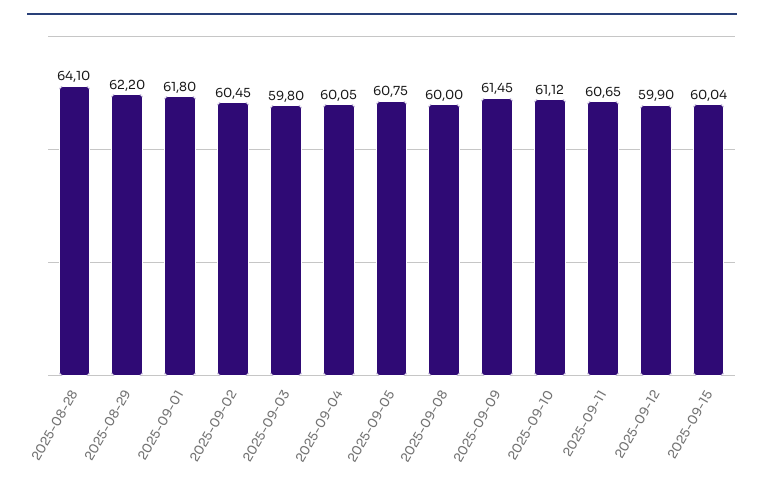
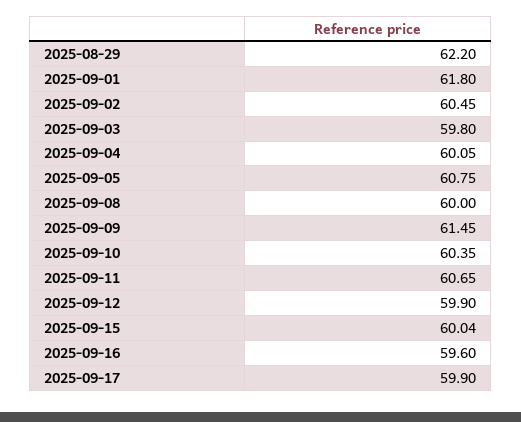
2025-08-28: 64.1 -> none
2025-09-10: 61.12 -> 60.35
2025-09-16: none -> 59.6
2025-09-17: none -> 59.9

